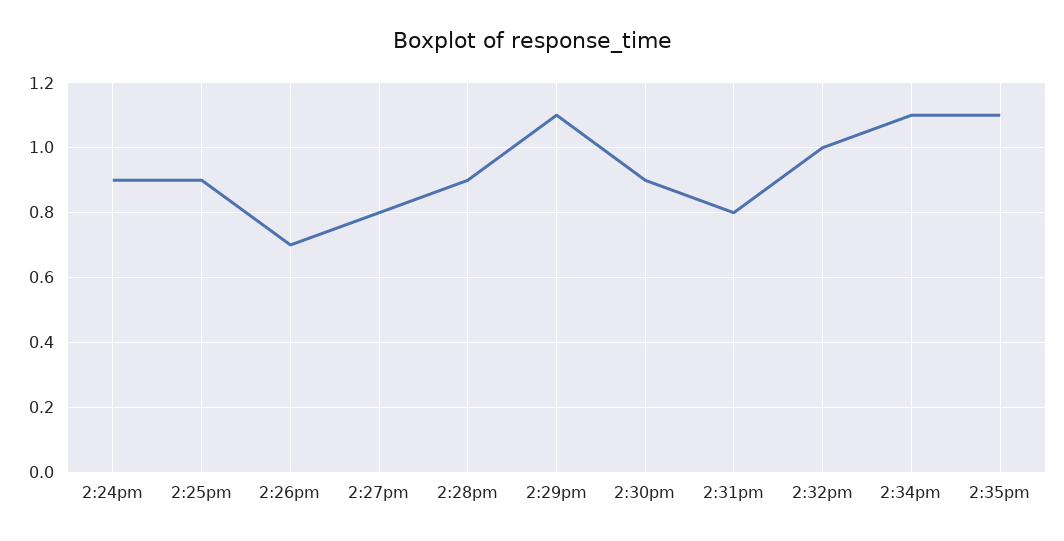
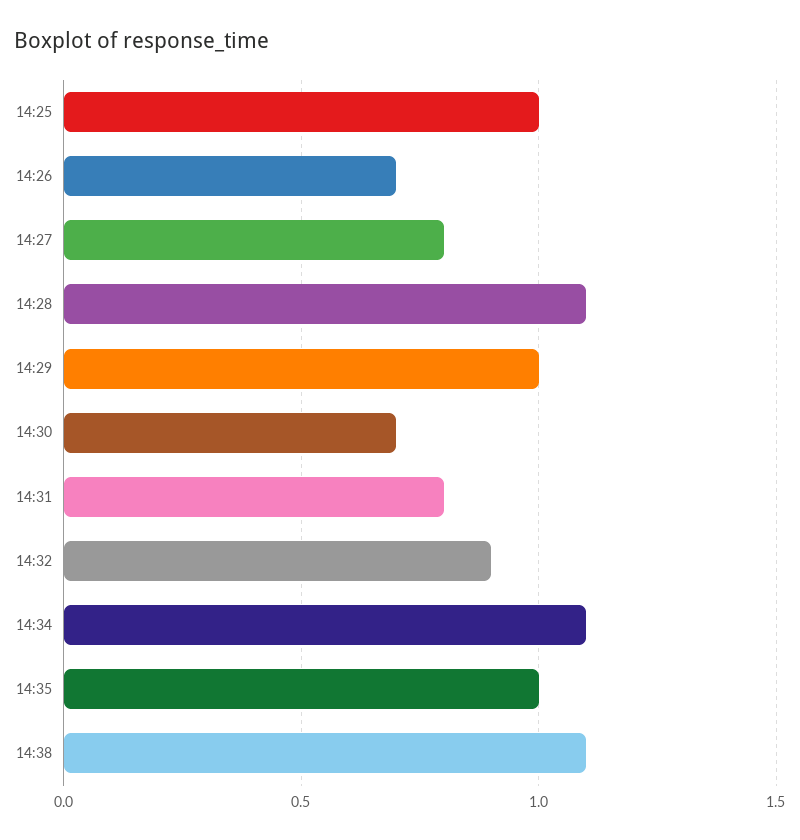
2:24pm: 0.9 -> none
2:25pm: 0.9 -> 1
2:28pm: 0.9 -> 1.1
2:29pm: 1.1 -> 1
2:30pm: 0.9 -> 0.7
2:32pm: 1 -> 0.9
2:35pm: 1.1 -> 1
14:38: none -> 1.1

